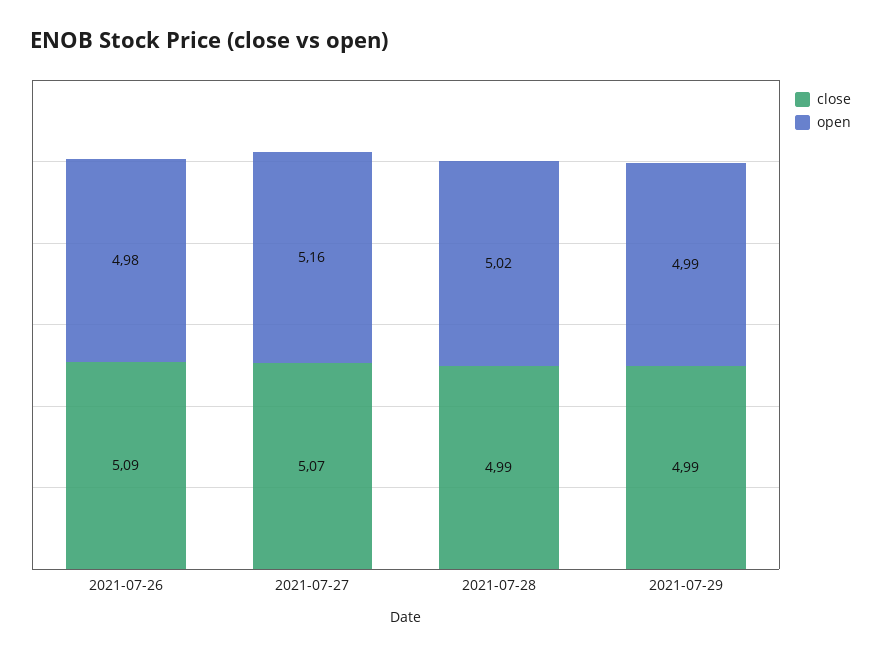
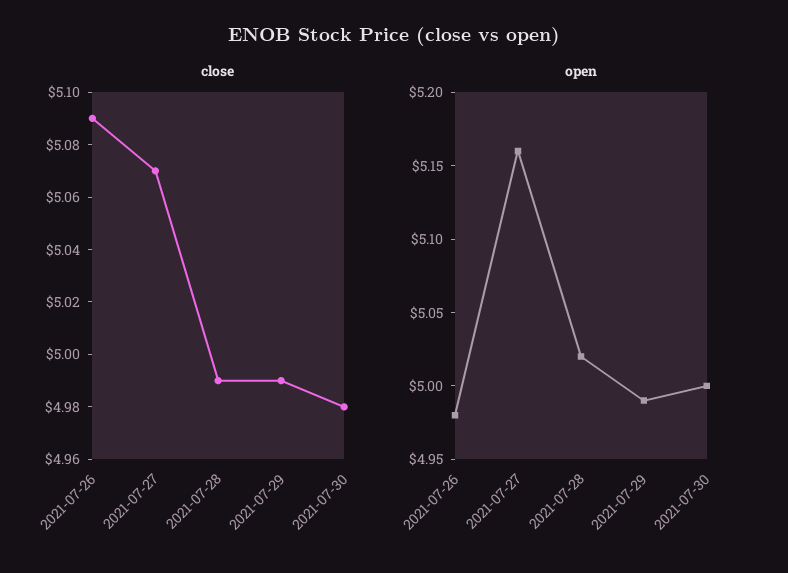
close, 2021-07-30: none -> 4.98
open, 2021-07-30: none -> 5

